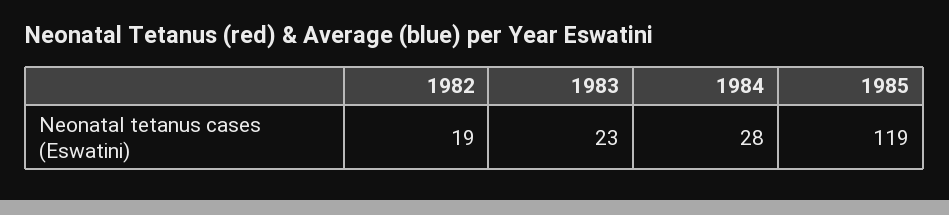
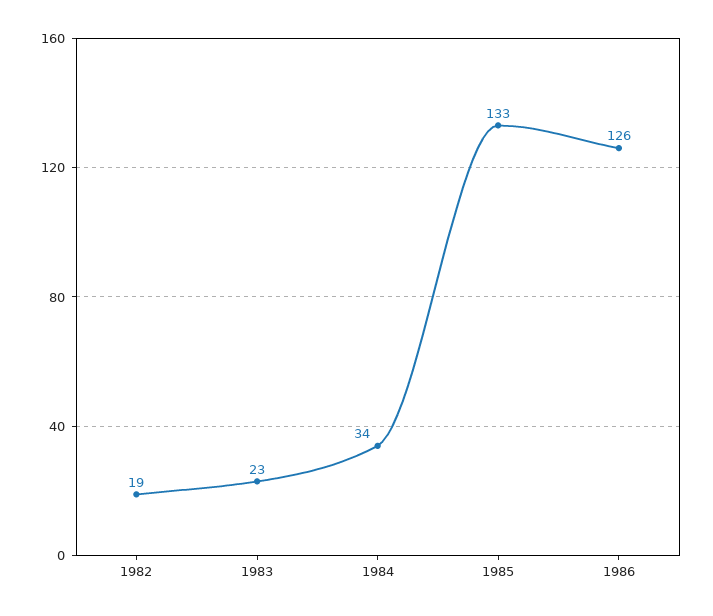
1984: 28 -> 34
1985: 119 -> 133
1986: none -> 126

